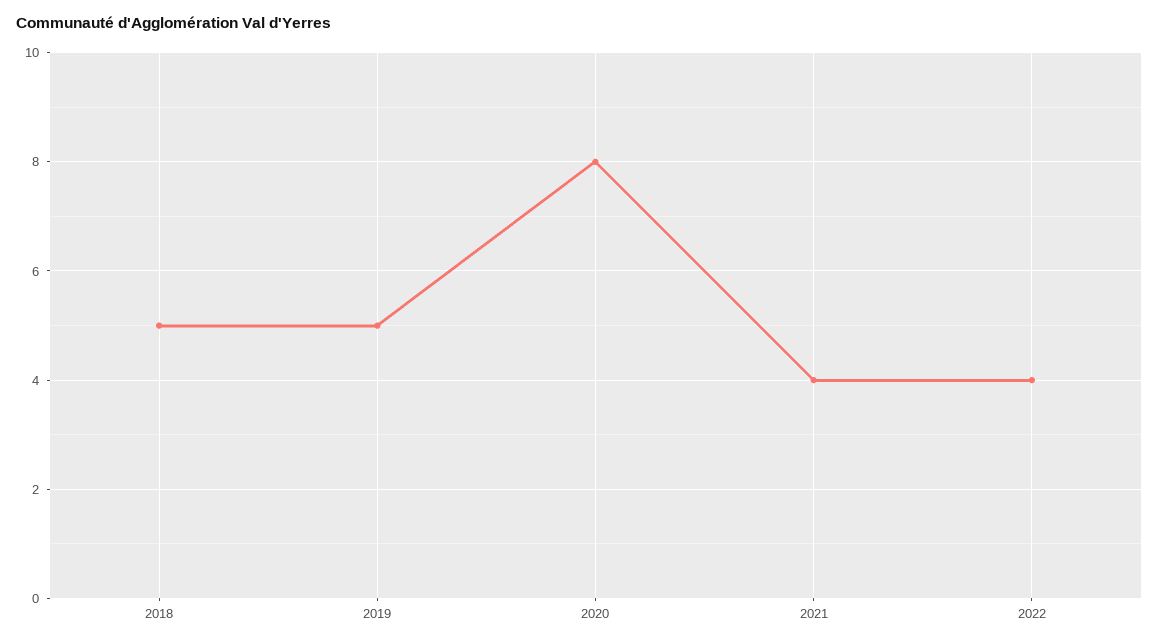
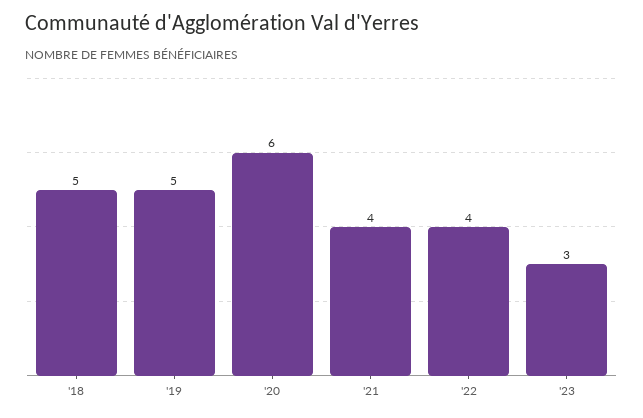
2020: 8 -> 6
'23: none -> 3

